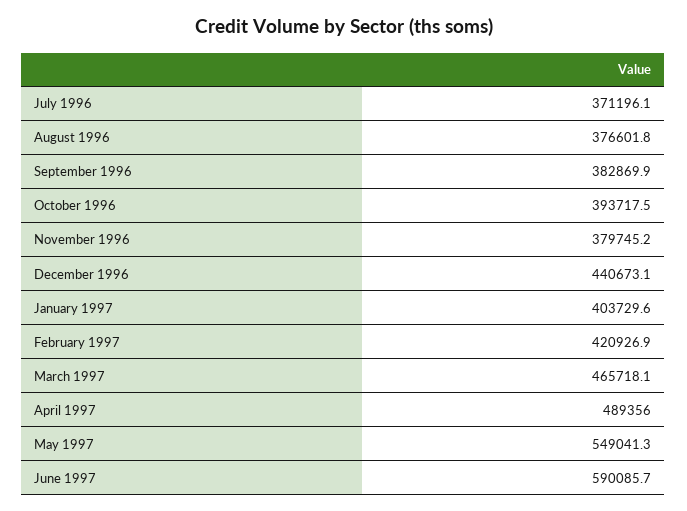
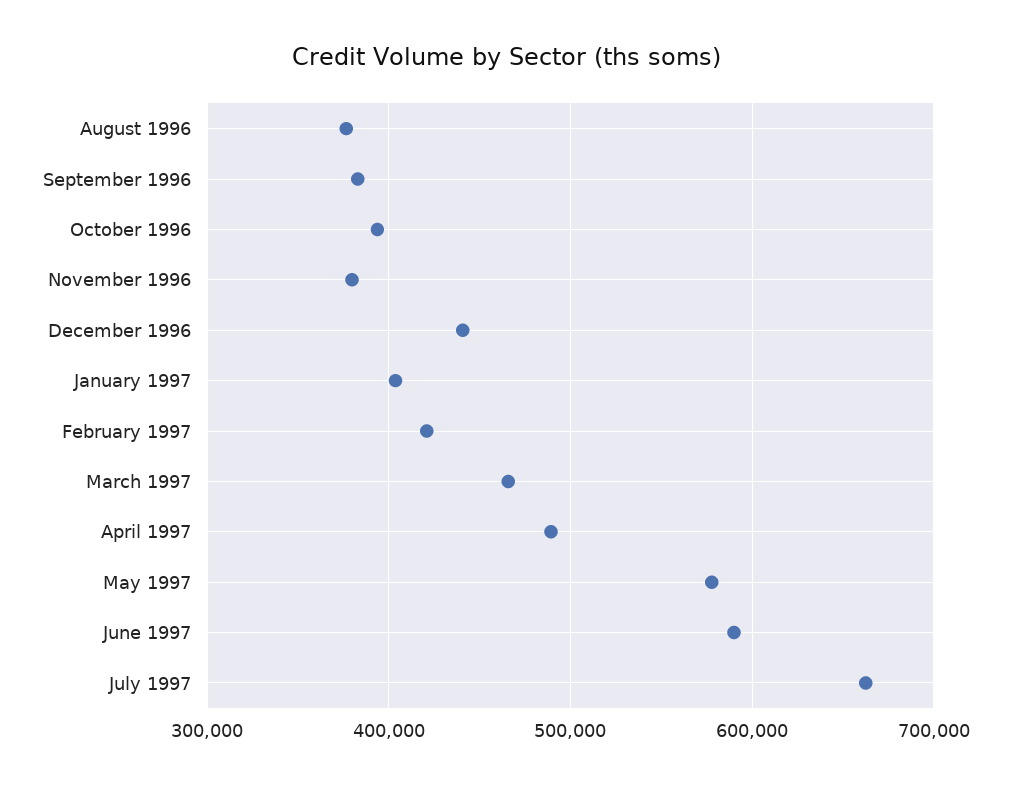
July 1996: 371196.1 -> none
May 1997: 549041.3 -> 580000
July 1997: none -> 660000

